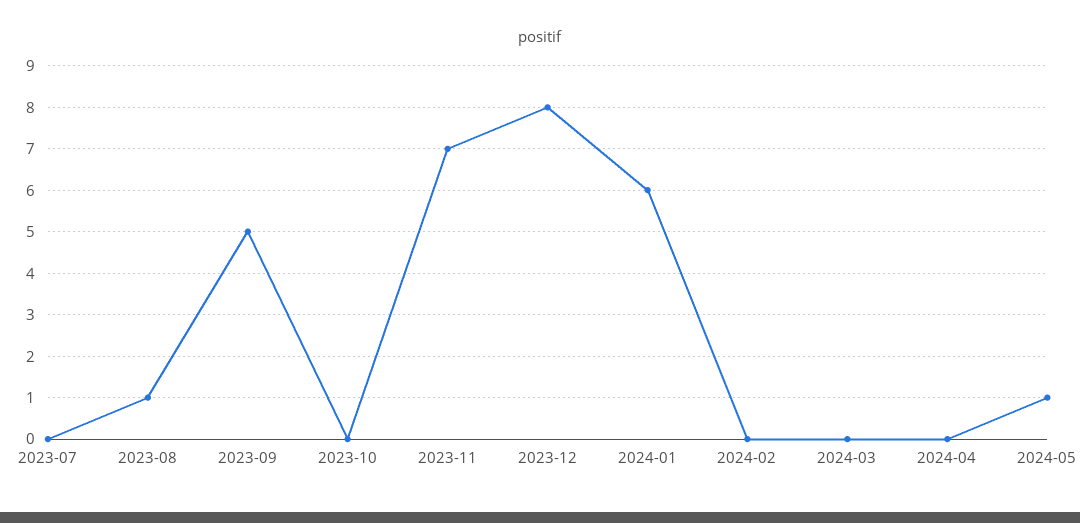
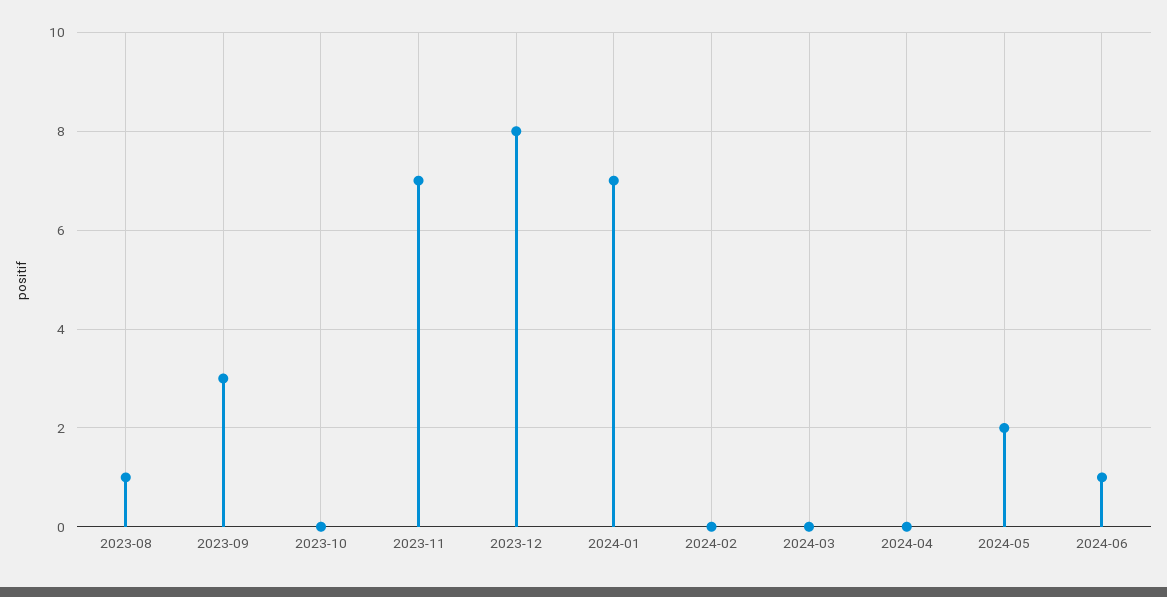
2023-07: 0 -> none
2023-09: 5 -> 3
2024-01: 6 -> 7
2024-05: 1 -> 2
2024-06: none -> 1

